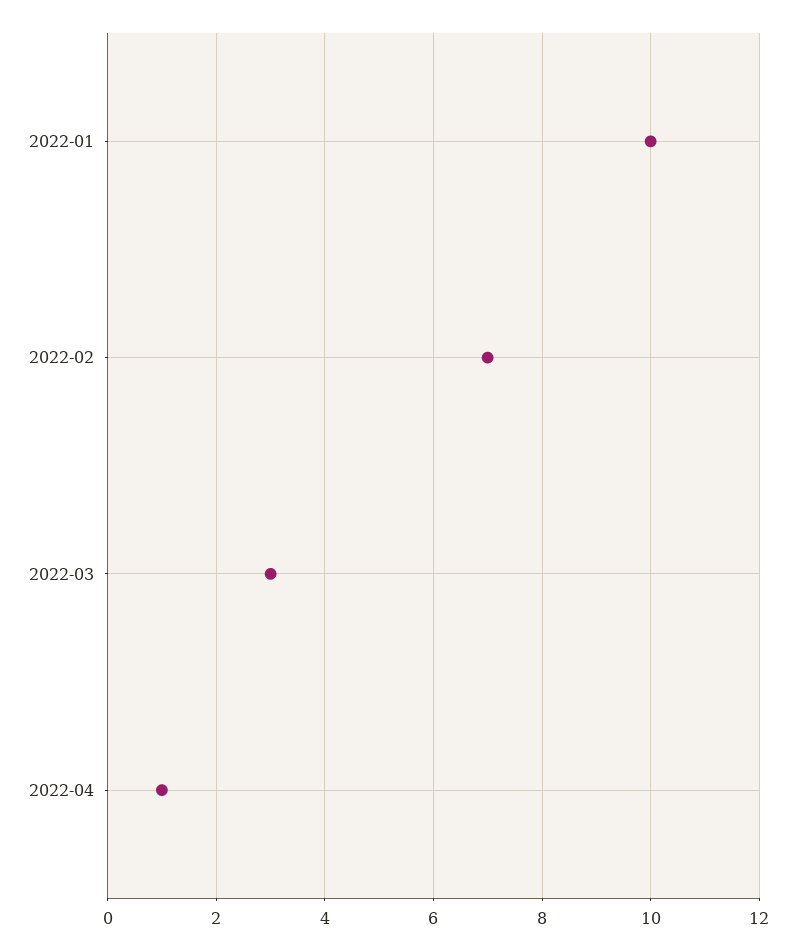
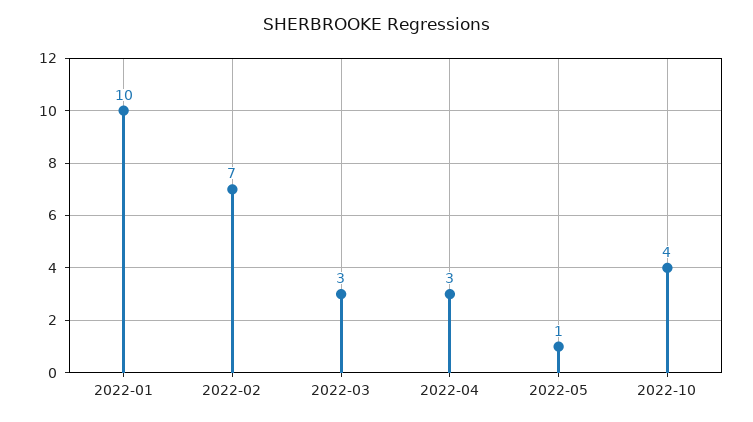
2022-04: 1 -> 3
2022-05: none -> 1
2022-10: none -> 4

